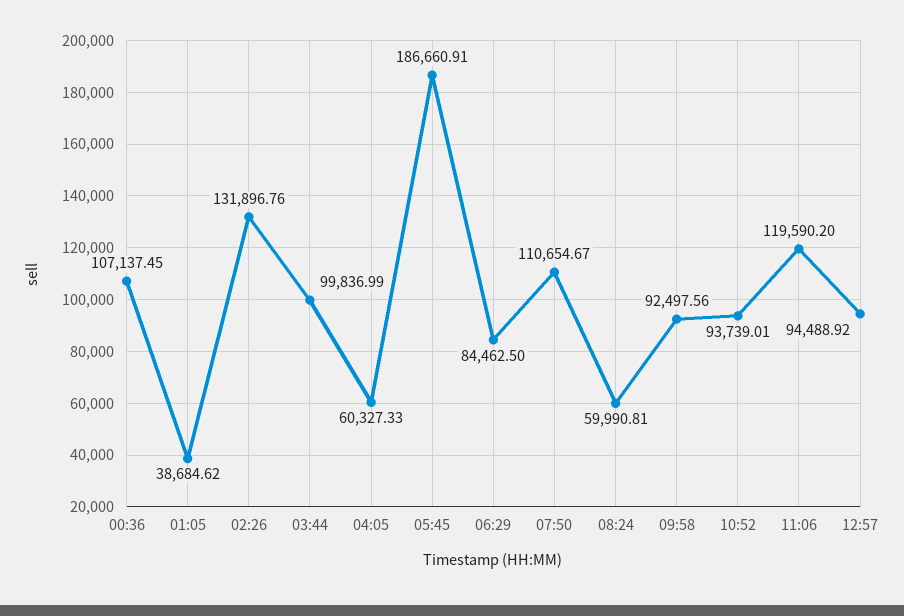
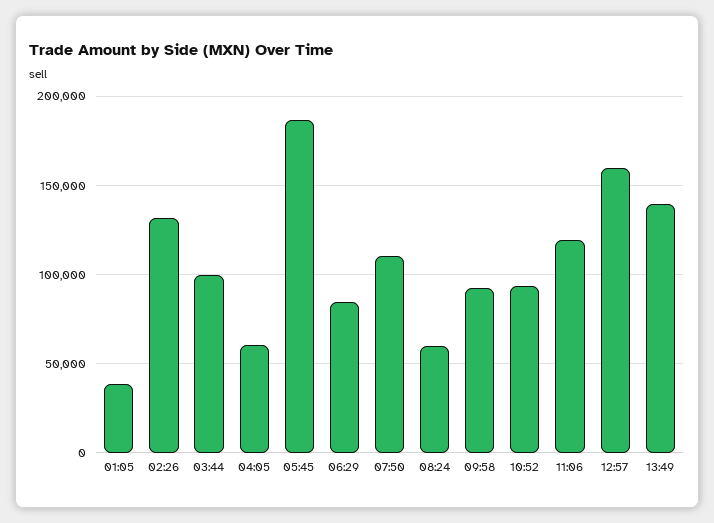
00:36: 107137.45 -> none
12:57: 94488.92 -> 160000
13:49: none -> 140000

